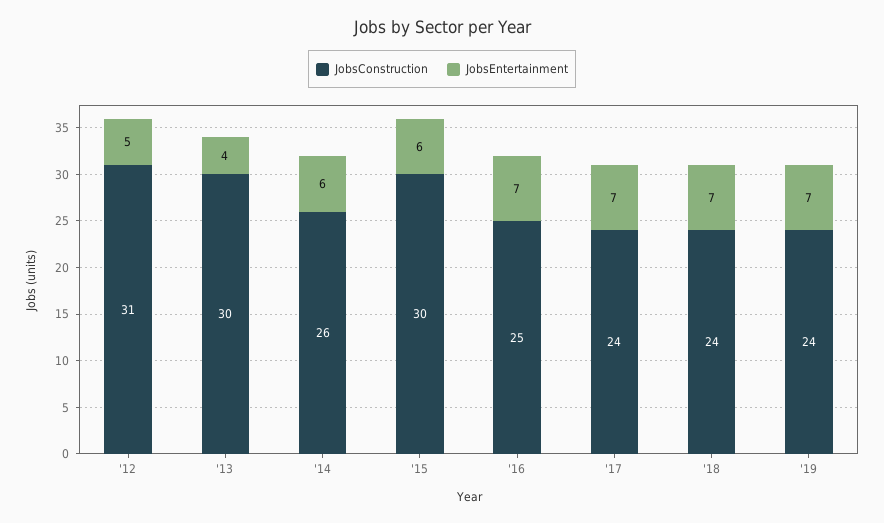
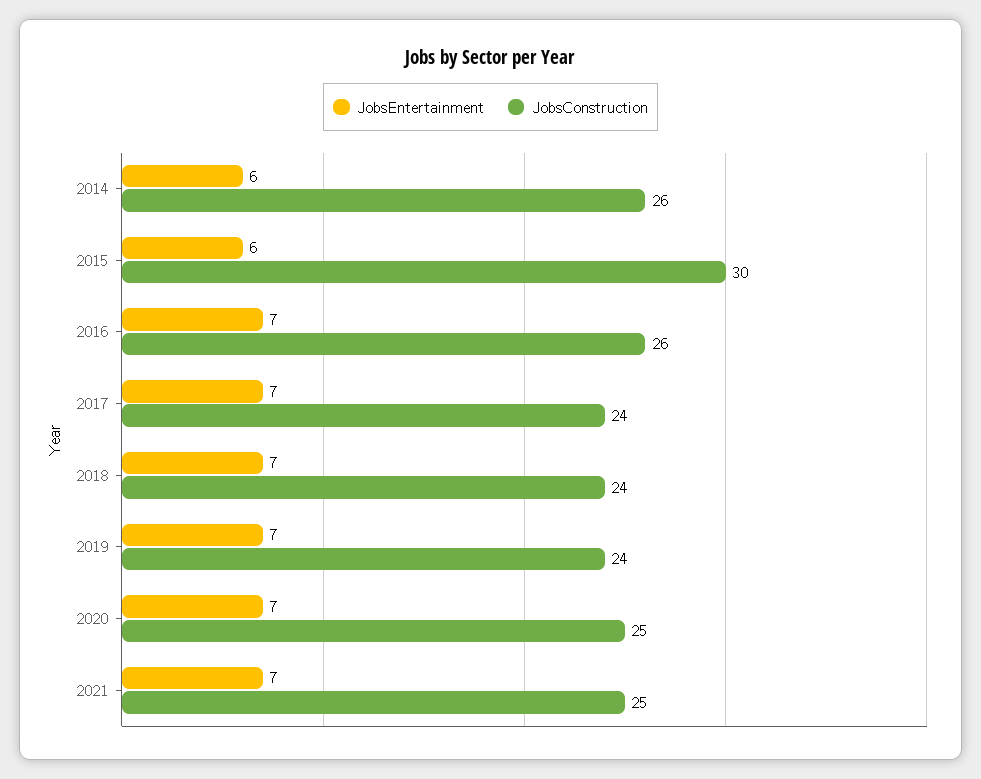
JobsConstruction, '12: 31 -> none
JobsEntertainment, '12: 5 -> none
JobsConstruction, '13: 30 -> none
JobsEntertainment, '13: 4 -> none
JobsConstruction, '16: 25 -> 26
JobsEntertainment, 2020: none -> 7
JobsConstruction, 2020: none -> 25
JobsEntertainment, 2021: none -> 7
JobsConstruction, 2021: none -> 25

